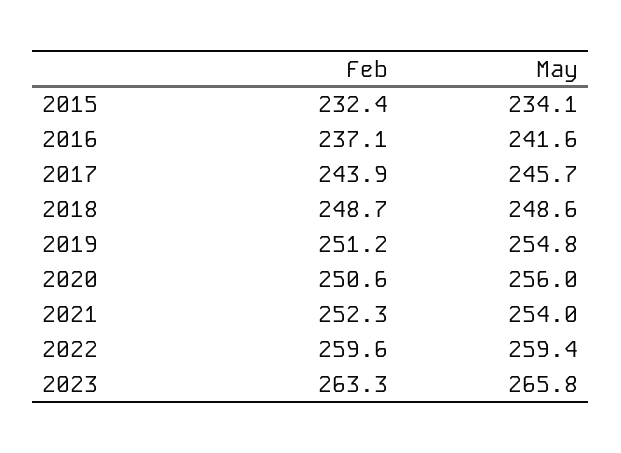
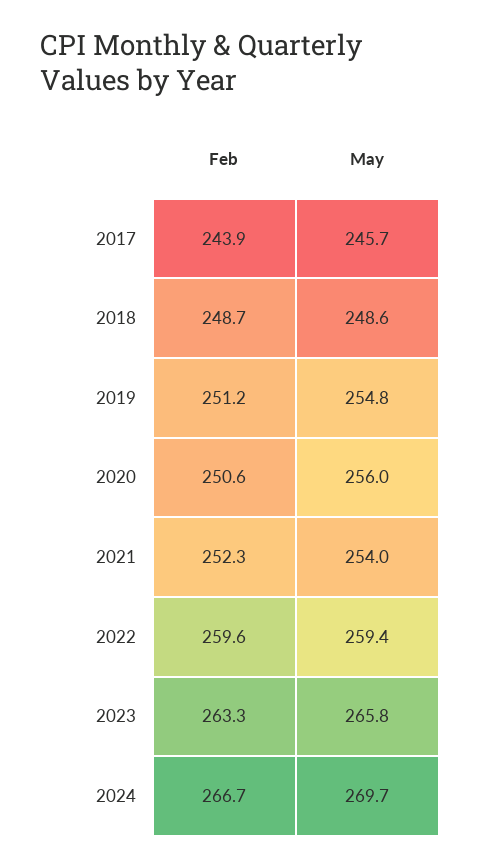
Feb, 2015: 232.4 -> none
May, 2015: 234.1 -> none
Feb, 2016: 237.1 -> none
May, 2016: 241.6 -> none
Feb, 2024: none -> 266.7
May, 2024: none -> 269.7

